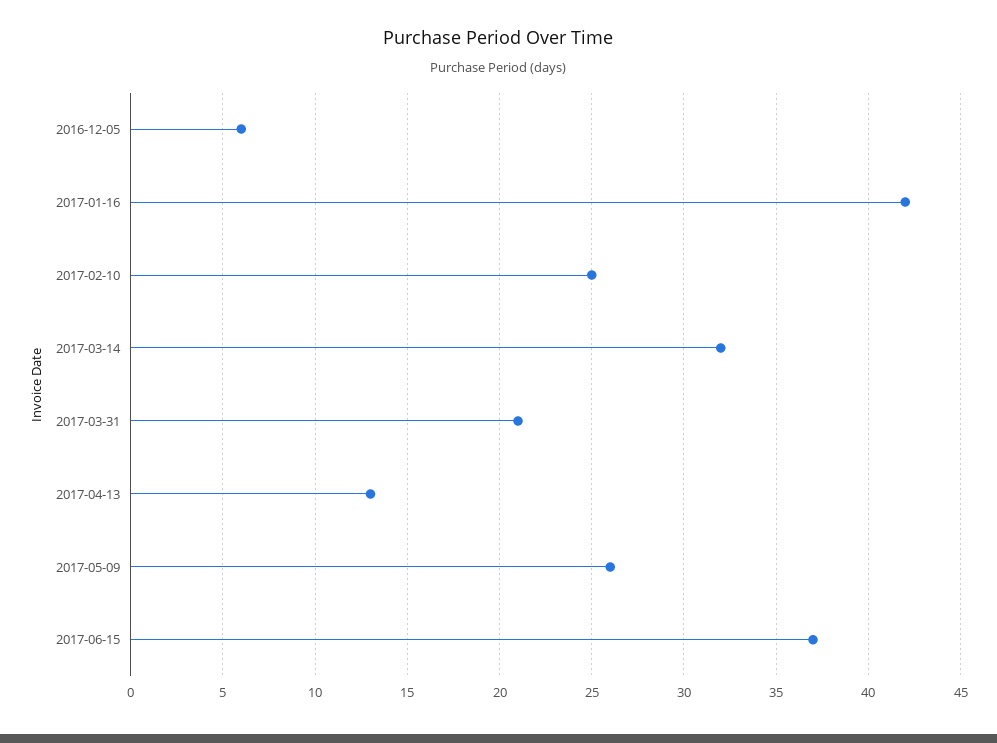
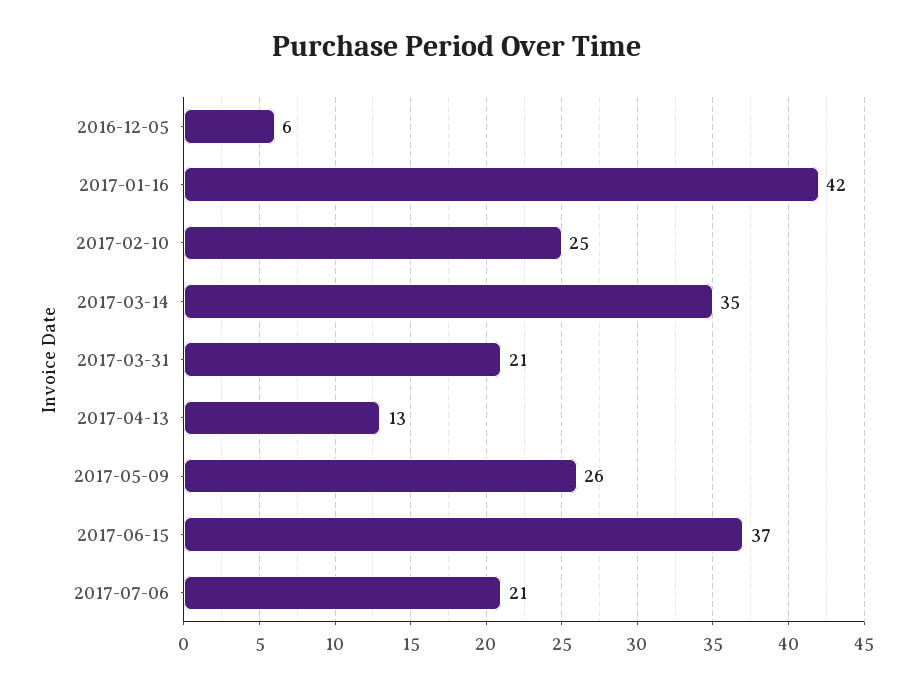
2017-03-14: 32 -> 35
2017-07-06: none -> 21

